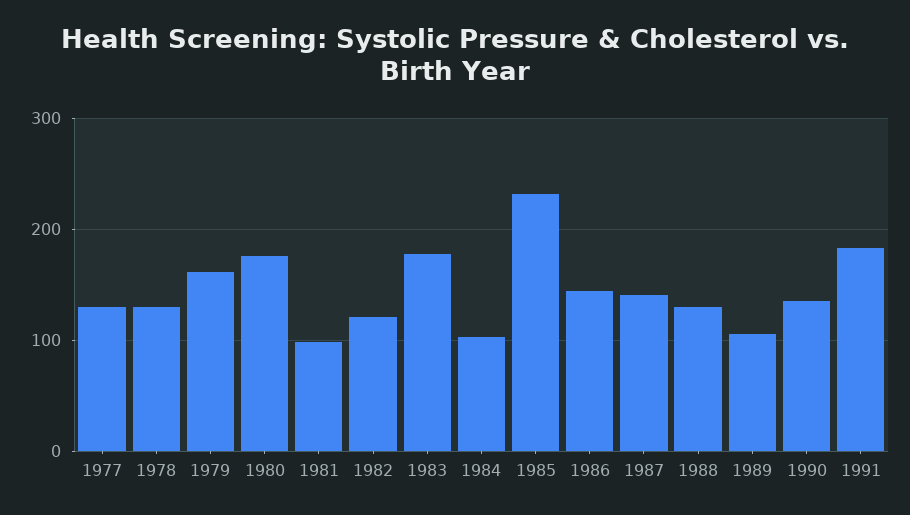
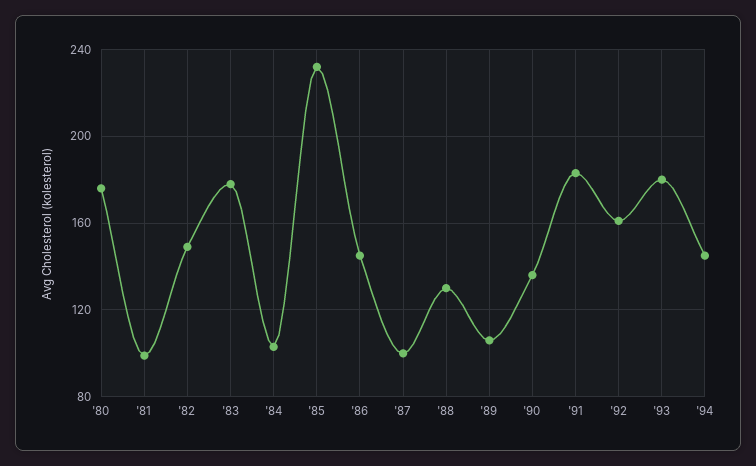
1977: 130 -> none
1978: 130 -> none
1979: 160 -> none
1982: 120 -> 150
1987: 140 -> 100
'92: none -> 160
'93: none -> 180
'94: none -> 145

